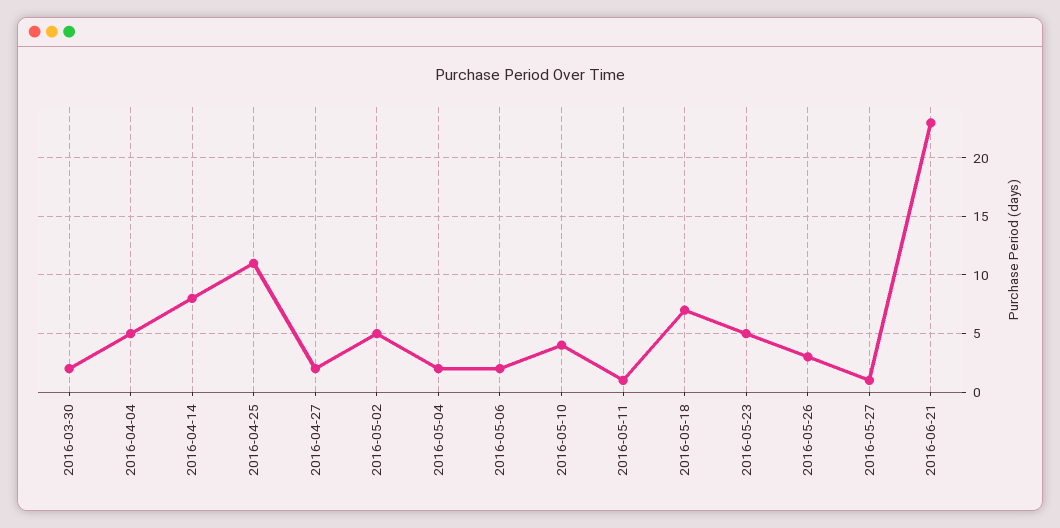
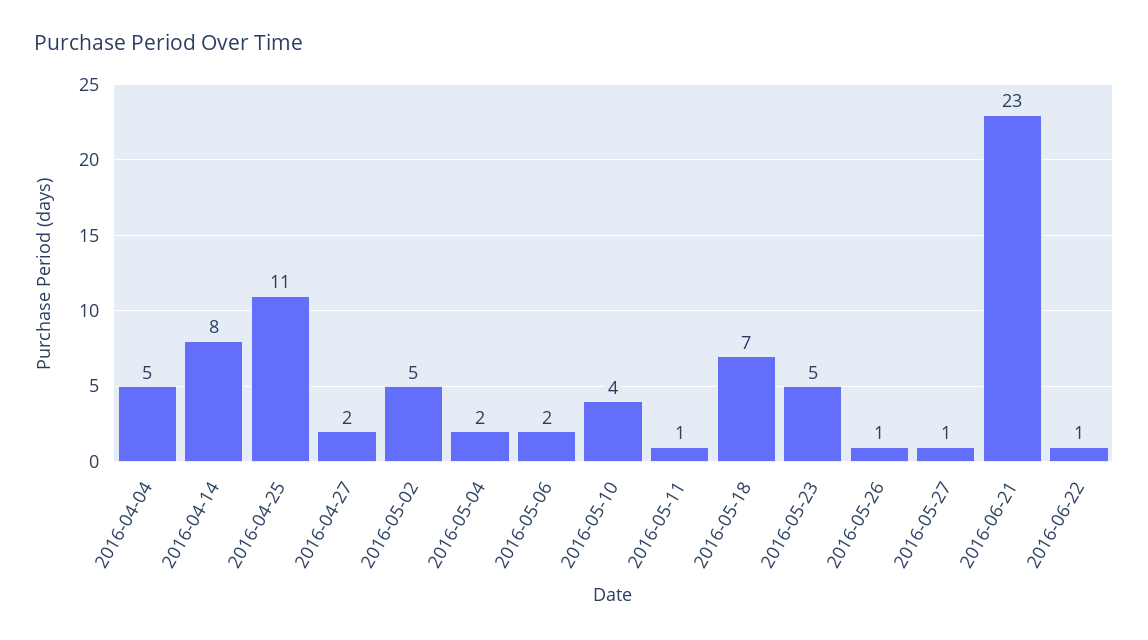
2016-03-30: 2 -> none
2016-05-26: 3 -> 1
2016-06-22: none -> 1

